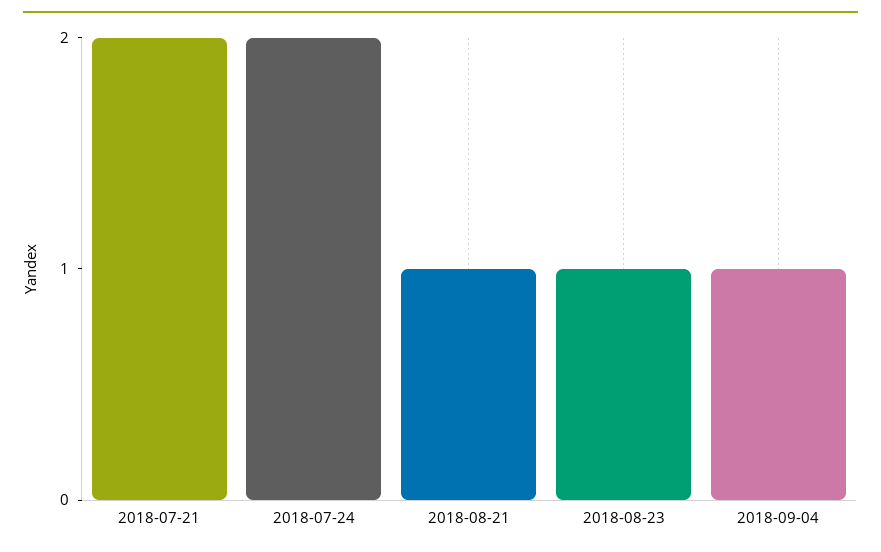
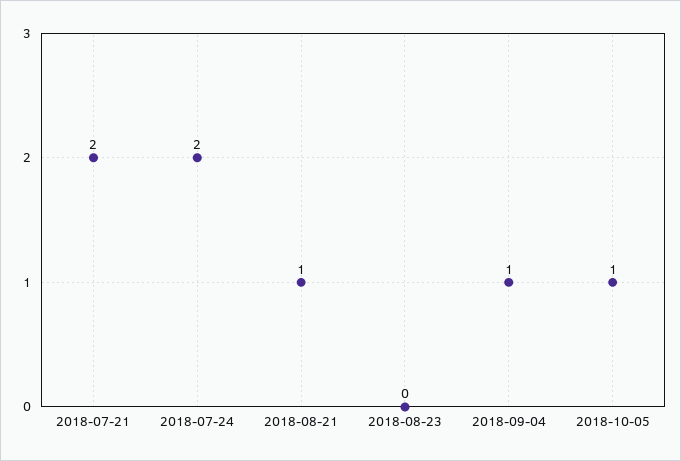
2018-08-23: 1 -> 0
2018-10-05: none -> 1

